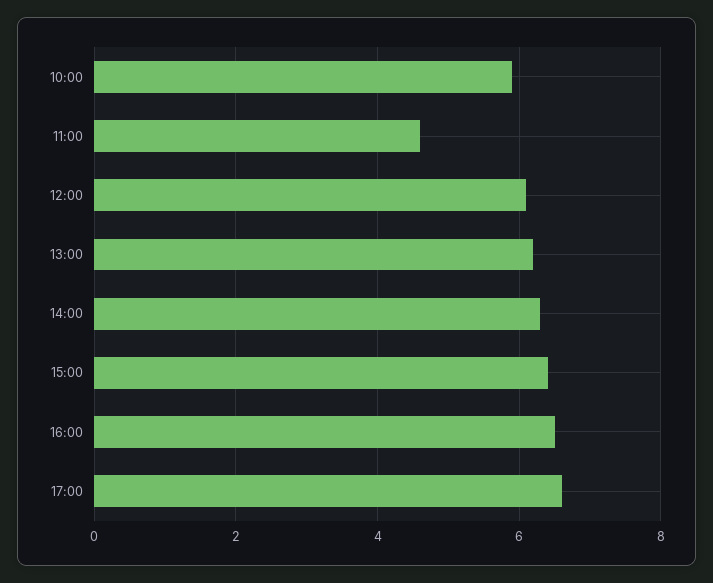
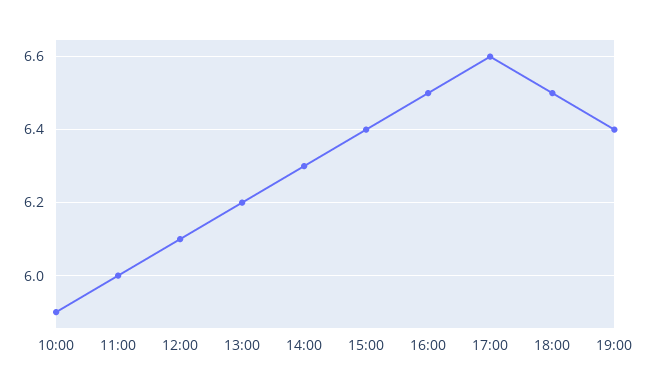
11:00: 4.5 -> 6
18:00: none -> 6.5
19:00: none -> 6.4

